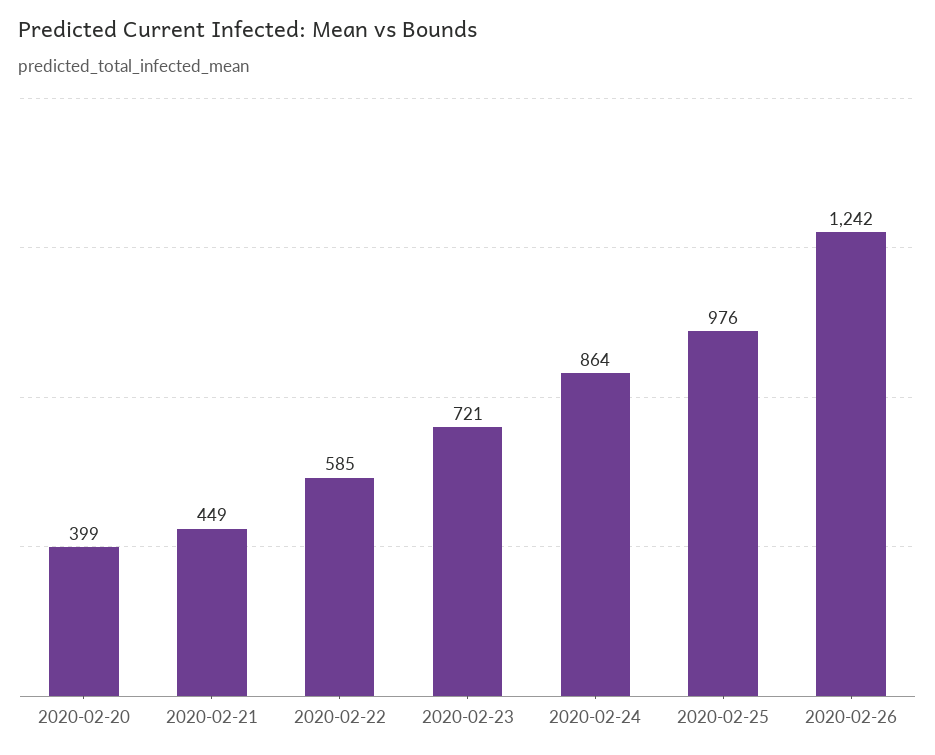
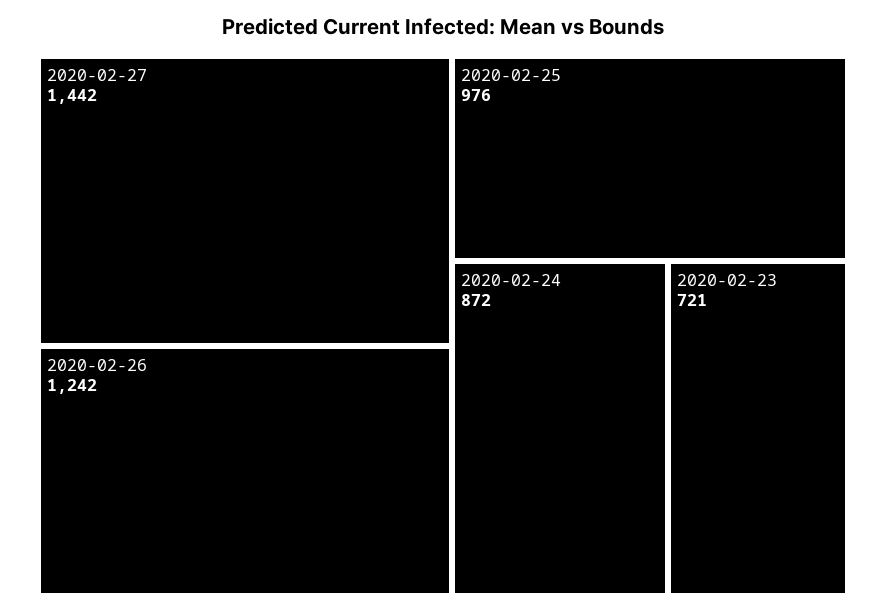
2020-02-20: 399 -> none
2020-02-21: 449 -> none
2020-02-22: 585 -> none
2020-02-24: 864 -> 872
2020-02-27: none -> 1442

